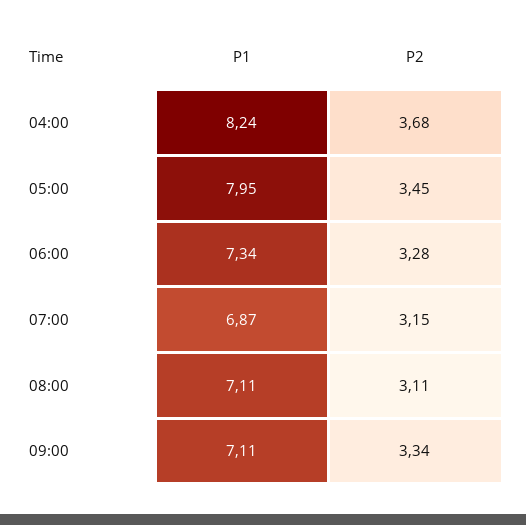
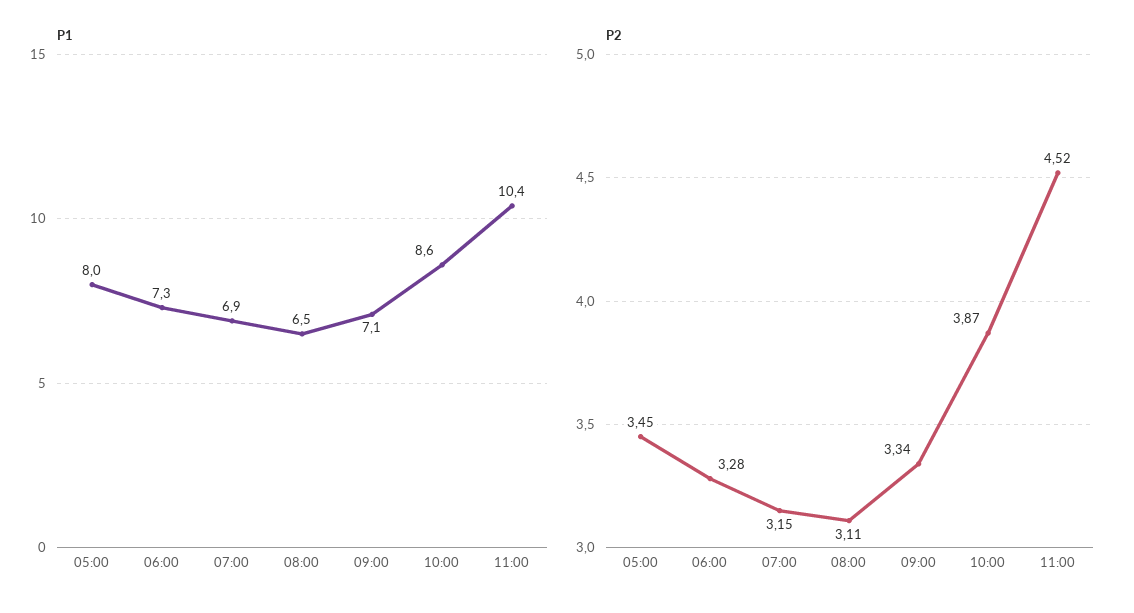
P1, 04:00: 8.24 -> none
P2, 04:00: 3.68 -> none
P1, 08:00: 7.11 -> 6.5
P1, 10:00: none -> 8.6
P1, 11:00: none -> 10.4
P2, 10:00: none -> 3.87
P2, 11:00: none -> 4.52

